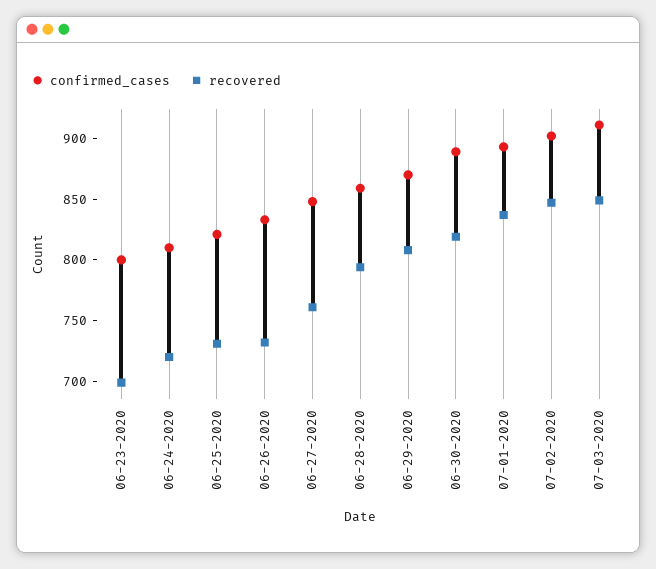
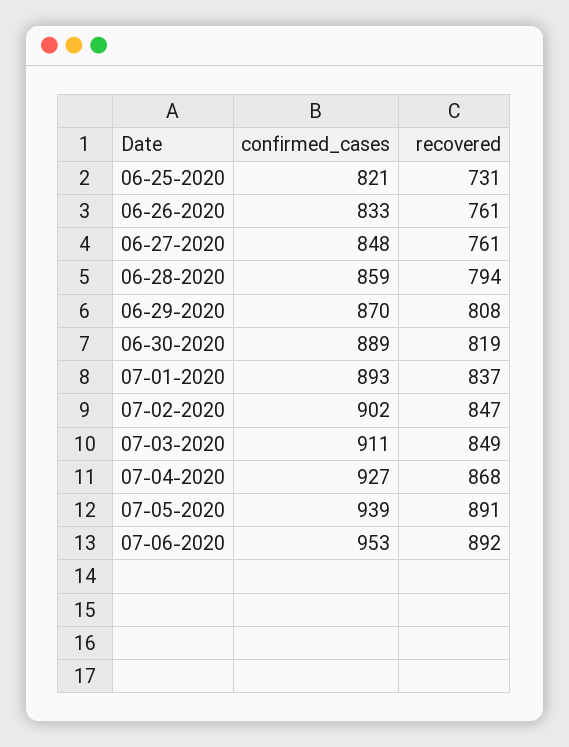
confirmed_cases, 06-23-2020: 800 -> none
recovered, 06-23-2020: 700 -> none
confirmed_cases, 06-24-2020: 810 -> none
recovered, 06-24-2020: 720 -> none
recovered, 06-26-2020: 730 -> 761
confirmed_cases, 07-04-2020: none -> 927
recovered, 07-04-2020: none -> 868
confirmed_cases, 07-05-2020: none -> 939
recovered, 07-05-2020: none -> 891
confirmed_cases, 07-06-2020: none -> 953
recovered, 07-06-2020: none -> 892

